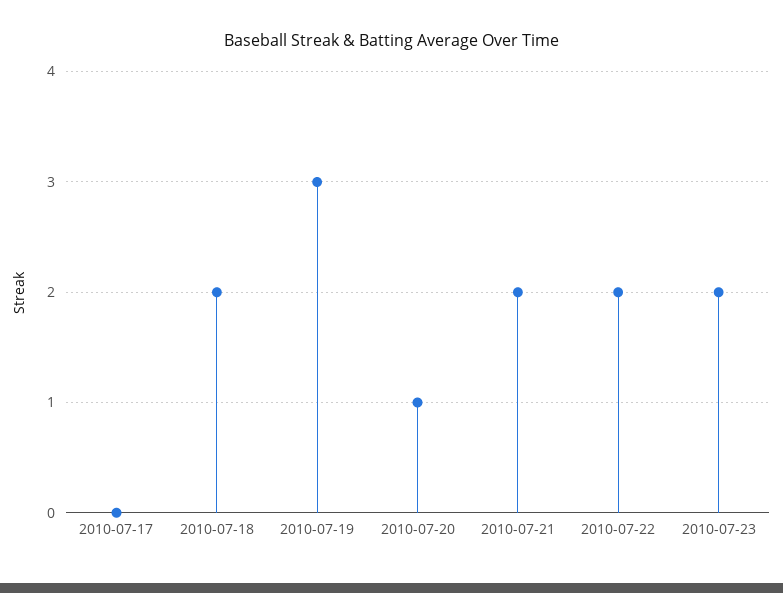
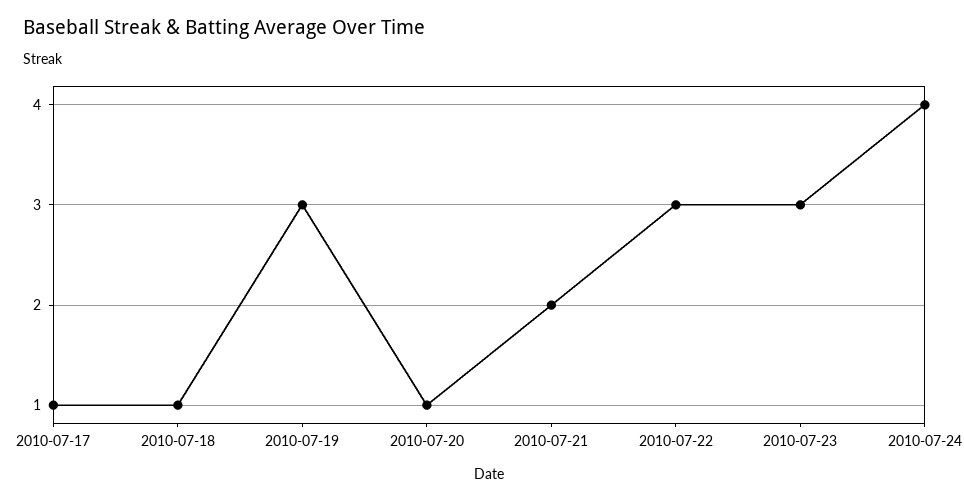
2010-07-17: 0 -> 1
2010-07-18: 2 -> 1
2010-07-22: 2 -> 3
2010-07-23: 2 -> 3
2010-07-24: none -> 4

